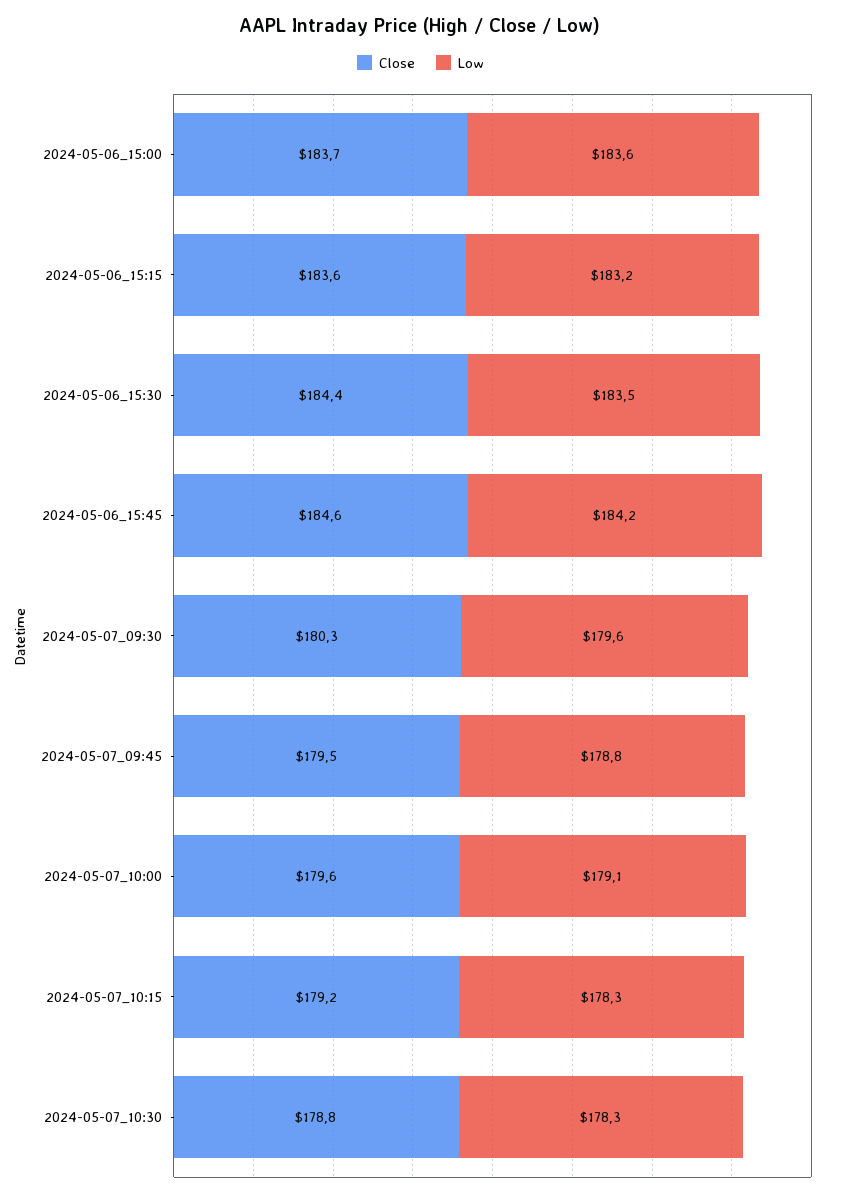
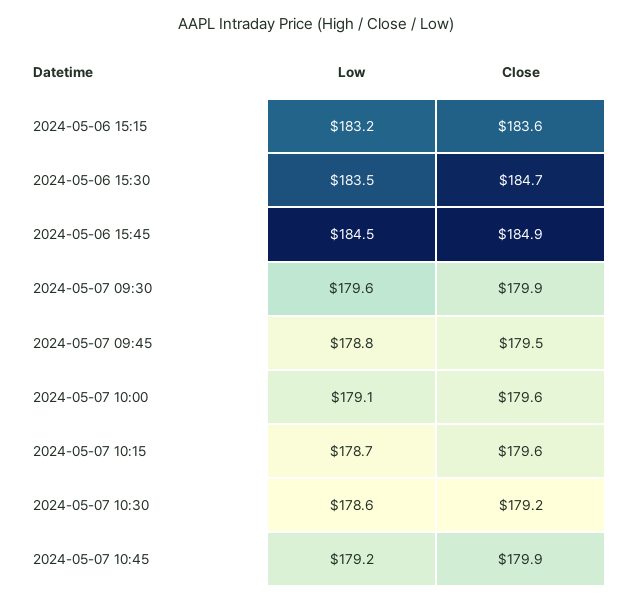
Close, 2024-05-06_15:00: 183.7 -> none
Low, 2024-05-06_15:00: 183.6 -> none
Close, 2024-05-06_15:30: 184.4 -> 184.7
Close, 2024-05-06_15:45: 184.6 -> 184.9
Low, 2024-05-06_15:45: 184.2 -> 184.5
Close, 2024-05-07_09:30: 180.3 -> 179.9
Close, 2024-05-07_10:15: 179.2 -> 179.6
Low, 2024-05-07_10:15: 178.3 -> 178.7
Close, 2024-05-07_10:30: 178.8 -> 179.2
Low, 2024-05-07_10:30: 178.3 -> 178.6
Low, 2024-05-07 10:45: none -> 179.2
Close, 2024-05-07 10:45: none -> 179.9

